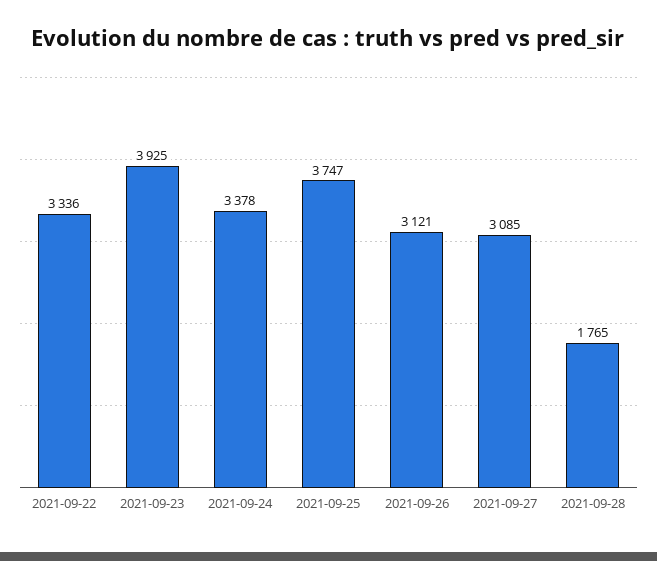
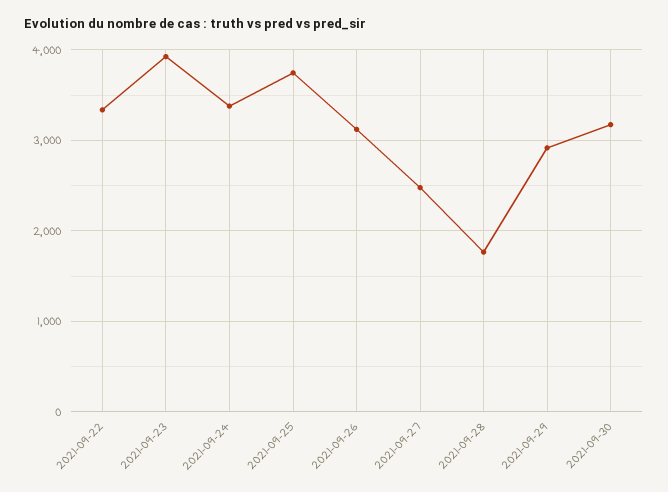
2021-09-27: 3085 -> 2500
2021-09-29: none -> 2900
2021-09-30: none -> 3200

